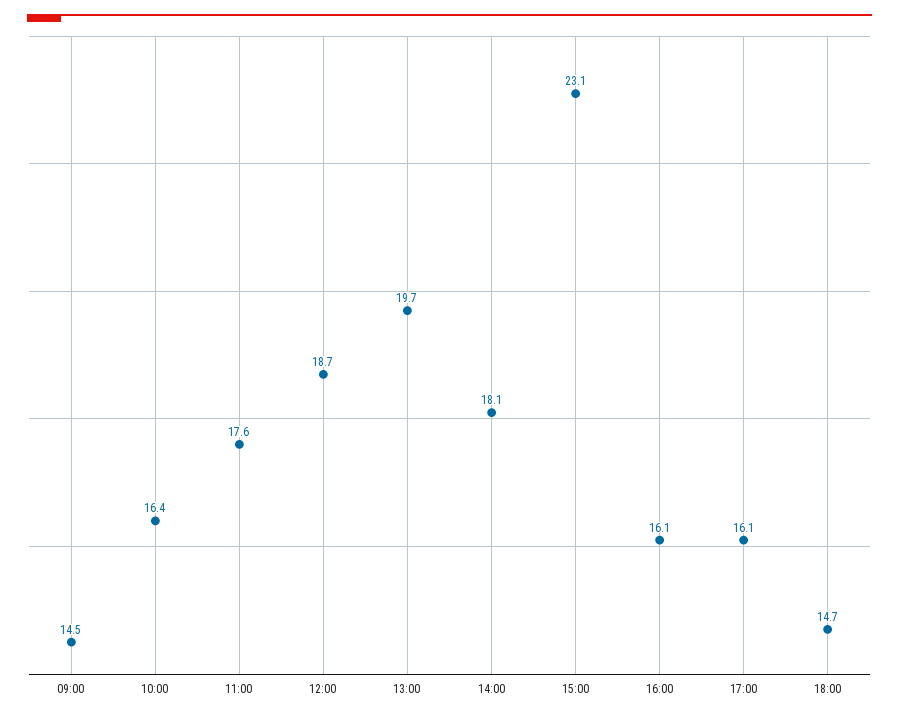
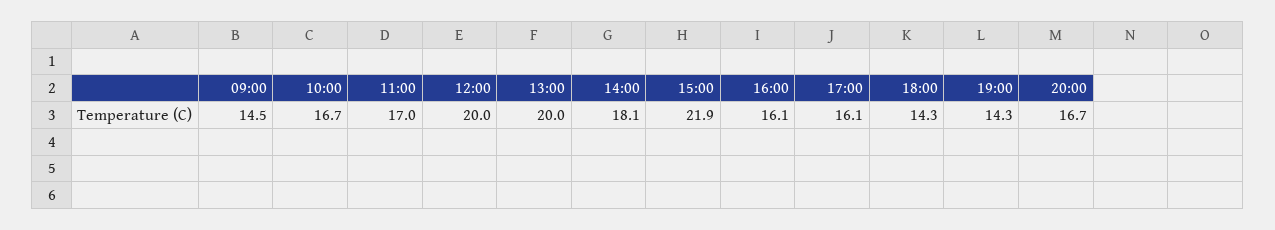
10:00: 16.4 -> 16.7
11:00: 17.6 -> 17
12:00: 18.7 -> 20
13:00: 19.7 -> 20
15:00: 23.1 -> 21.9
18:00: 14.7 -> 14.3
19:00: none -> 14.3
20:00: none -> 16.7

